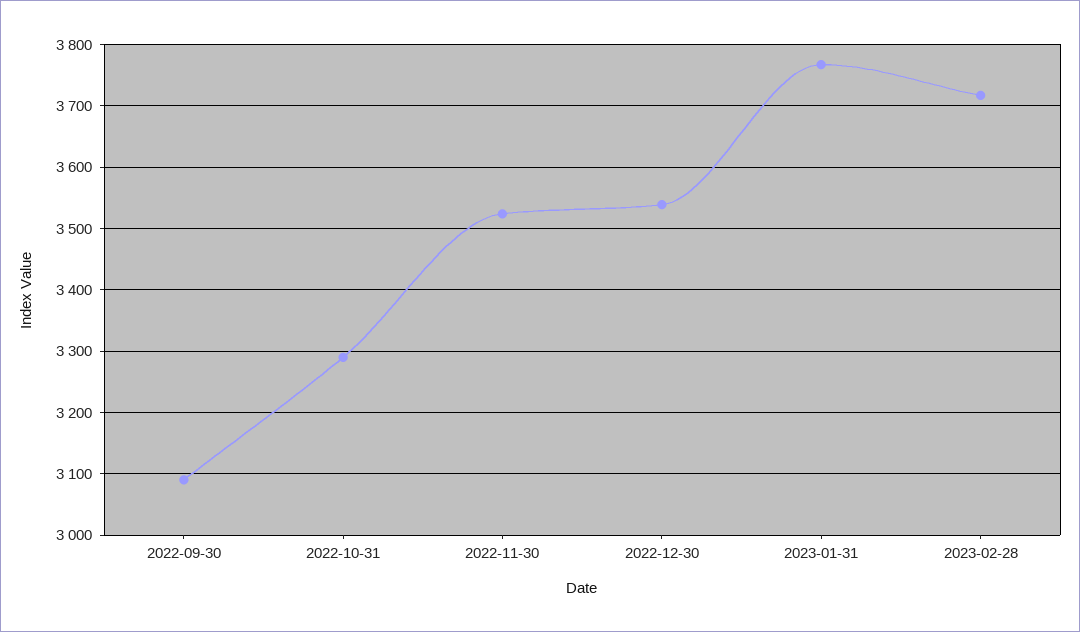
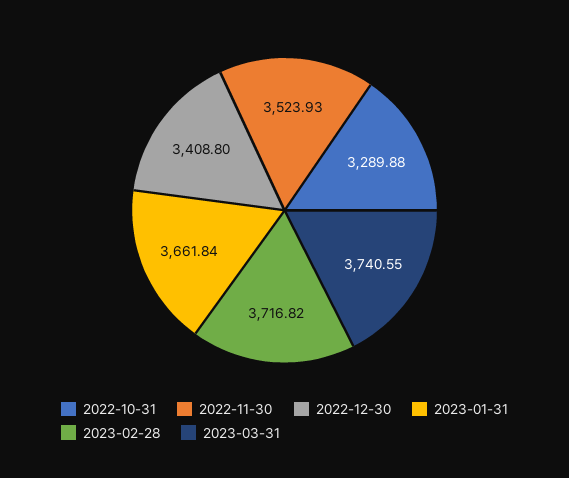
2022-09-30: 3090 -> none
2022-12-30: 3540 -> 3408.8
2023-01-31: 3770 -> 3661.84
2023-03-31: none -> 3740.55

